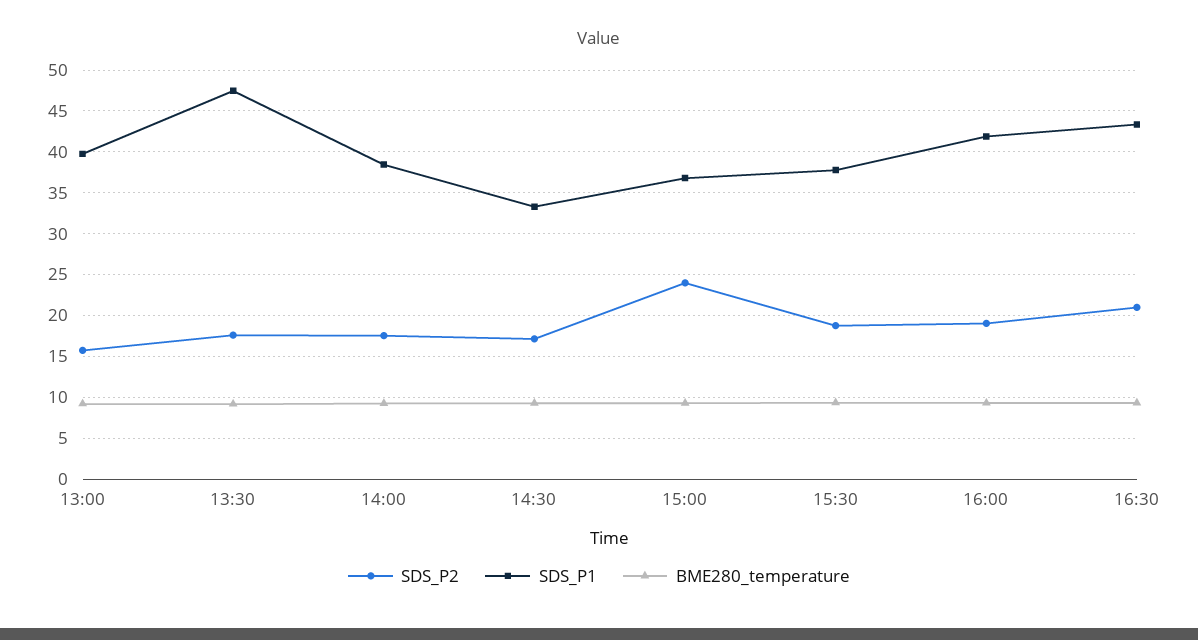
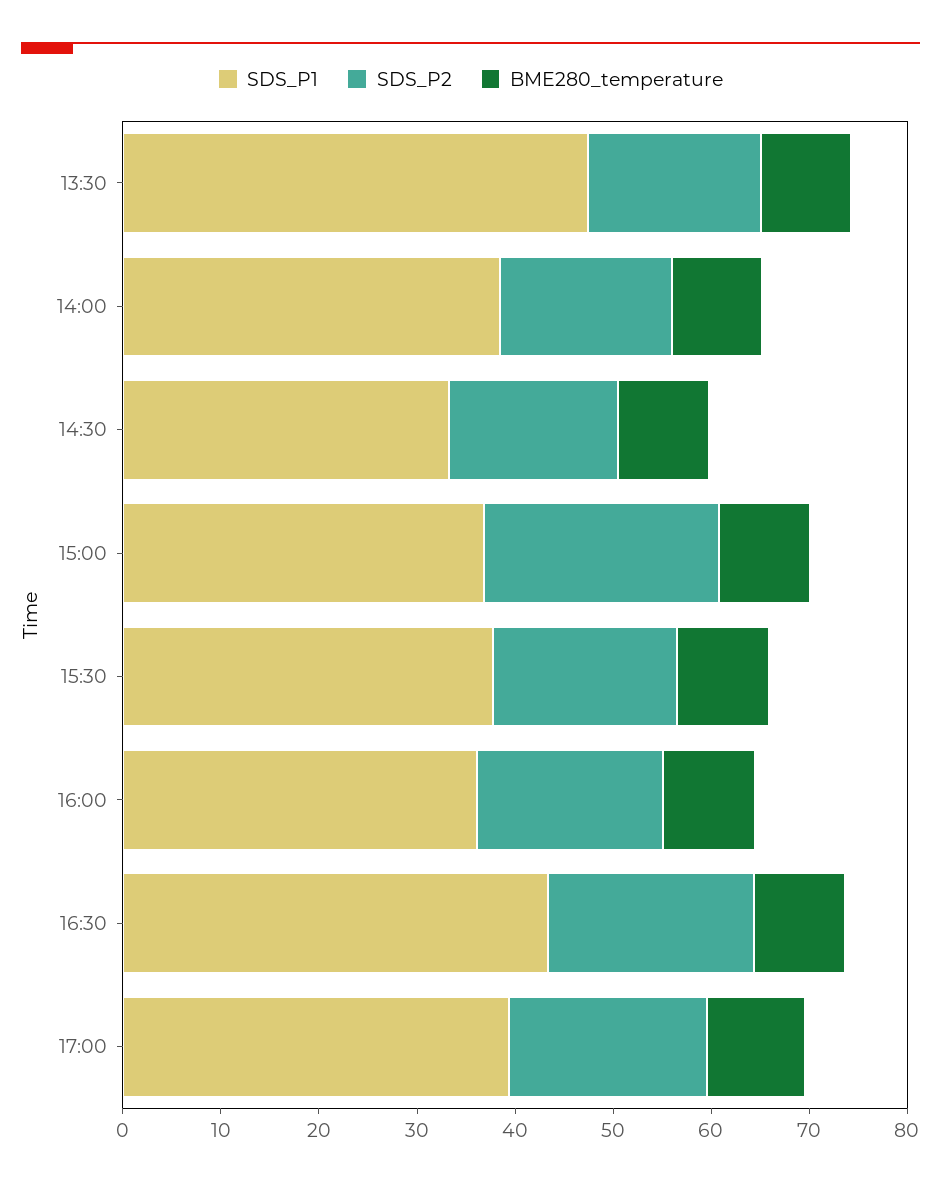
SDS_P2, 13:00: 16 -> none
SDS_P1, 13:00: 40 -> none
BME280_temperature, 13:00: 9 -> none
SDS_P1, 16:00: 42 -> 36
SDS_P1, 17:00: none -> 40
SDS_P2, 17:00: none -> 20
BME280_temperature, 17:00: none -> 10

